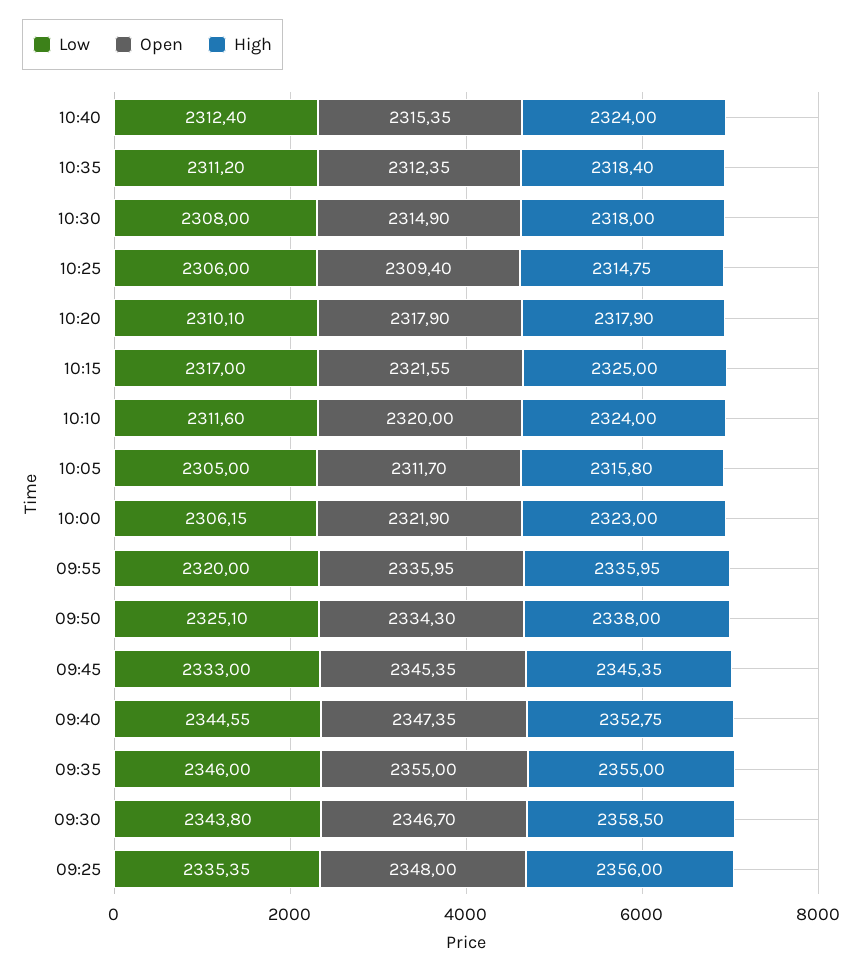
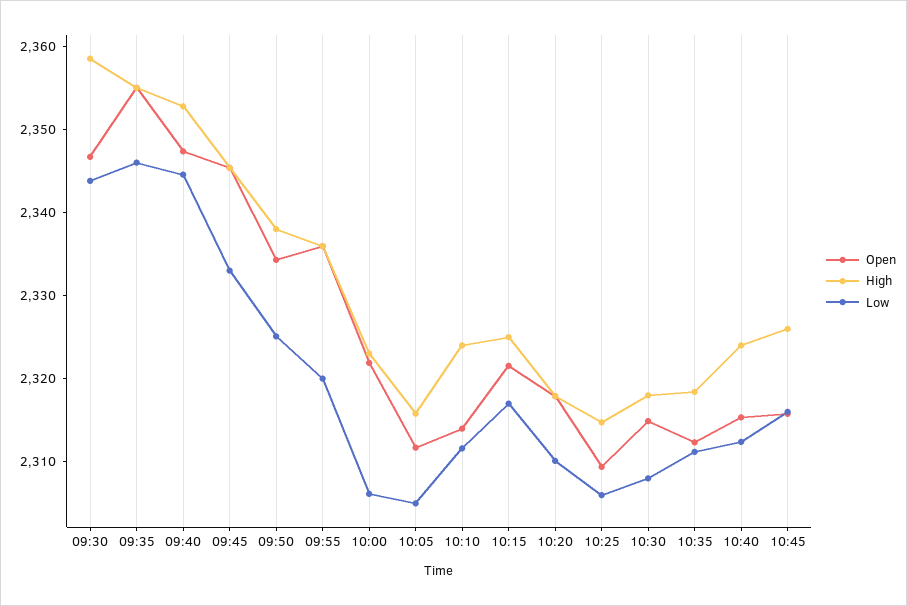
Open, 10:10: 2320 -> 2314
Low, 09:25: 2335.35 -> none
Open, 09:25: 2348 -> none
High, 09:25: 2356 -> none
Open, 10:45: none -> 2316
High, 10:45: none -> 2326
Low, 10:45: none -> 2316

